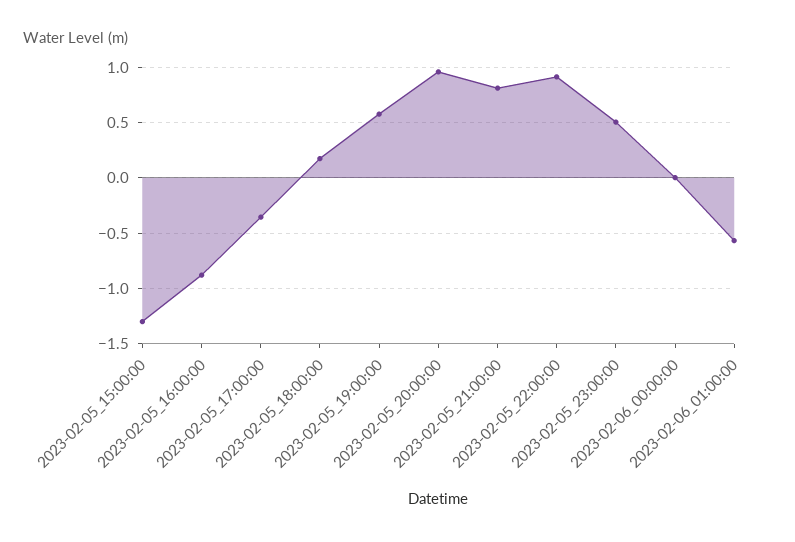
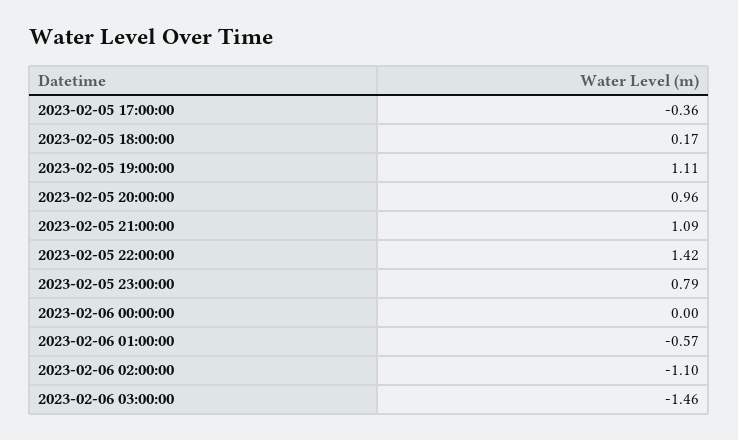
2023-02-05_15:00:00: -1.3 -> none
2023-02-05_16:00:00: -0.9 -> none
2023-02-05_19:00:00: 0.6 -> 1.11
2023-02-05_21:00:00: 0.8 -> 1.09
2023-02-05_22:00:00: 0.9 -> 1.42
2023-02-05_23:00:00: 0.5 -> 0.79
2023-02-06 02:00:00: none -> -1.1
2023-02-06 03:00:00: none -> -1.46

